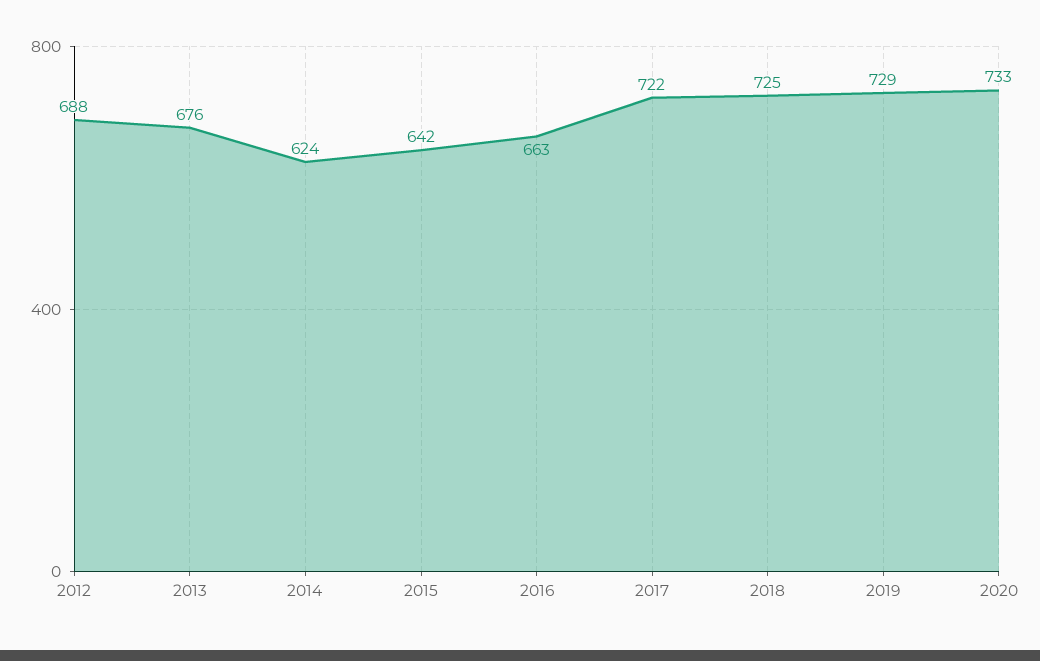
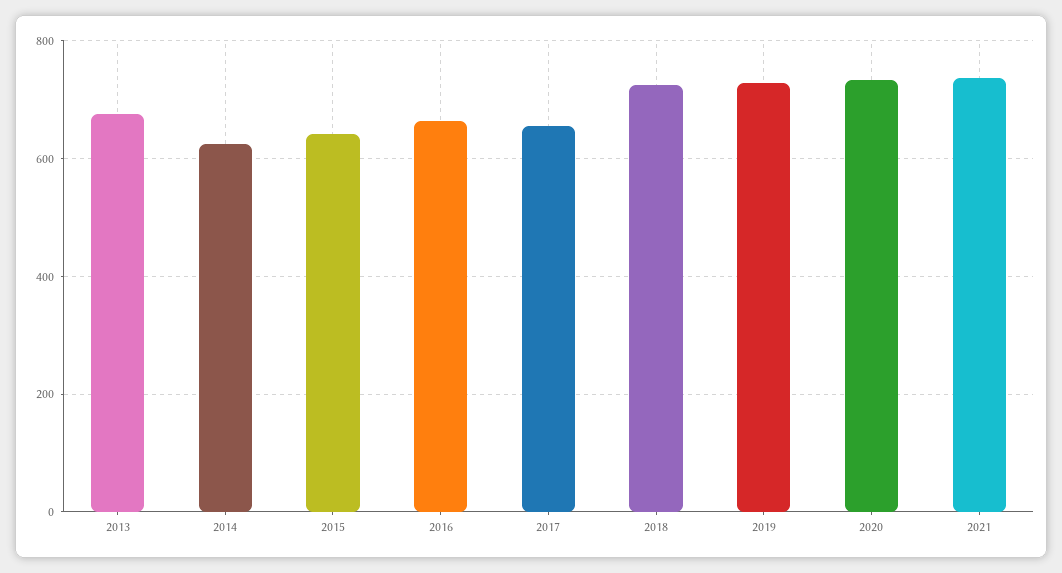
2012: 688 -> none
2017: 722 -> 660
2021: none -> 740

